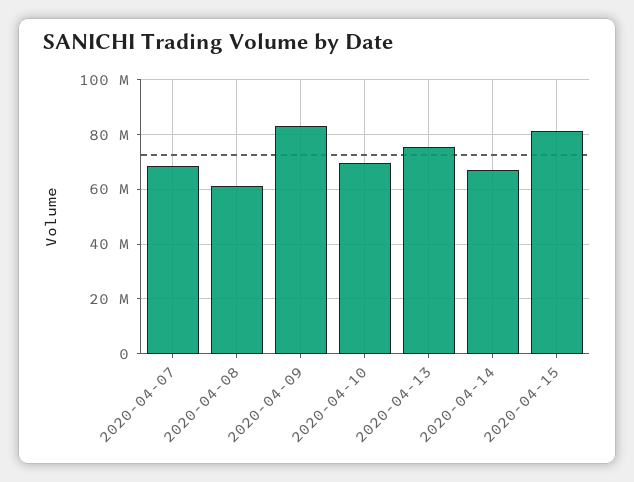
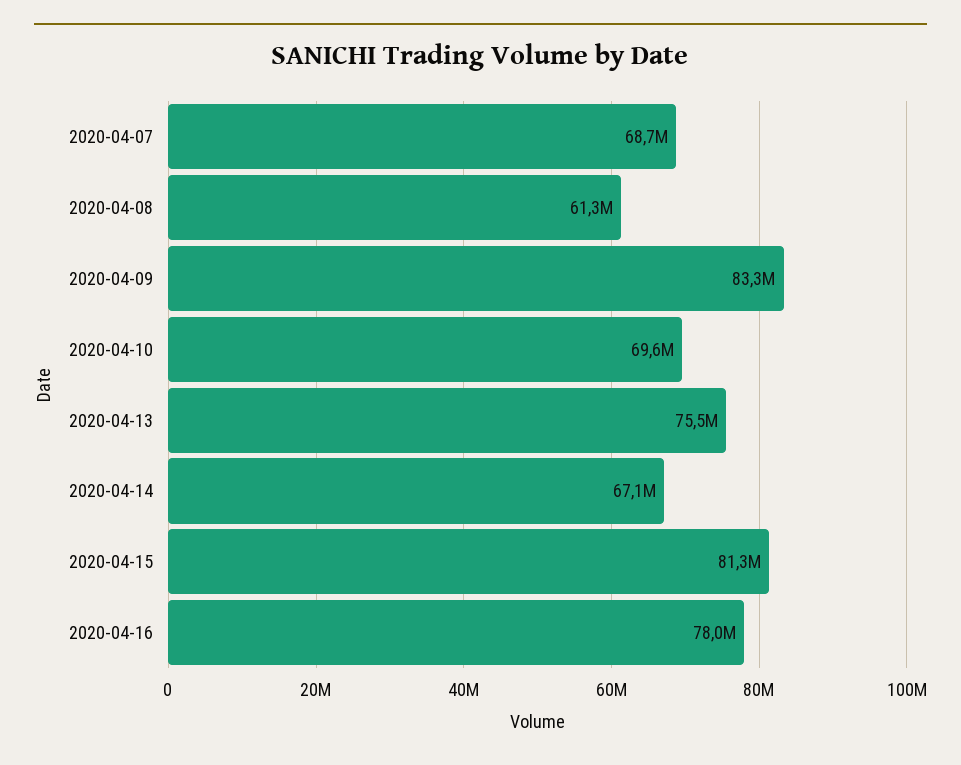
2020-04-16: none -> 78000000

